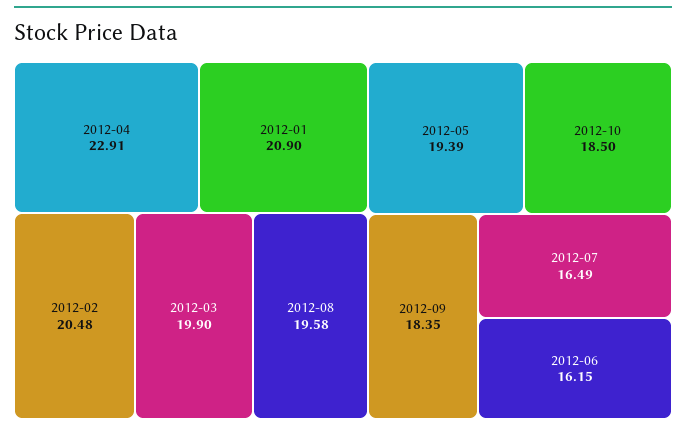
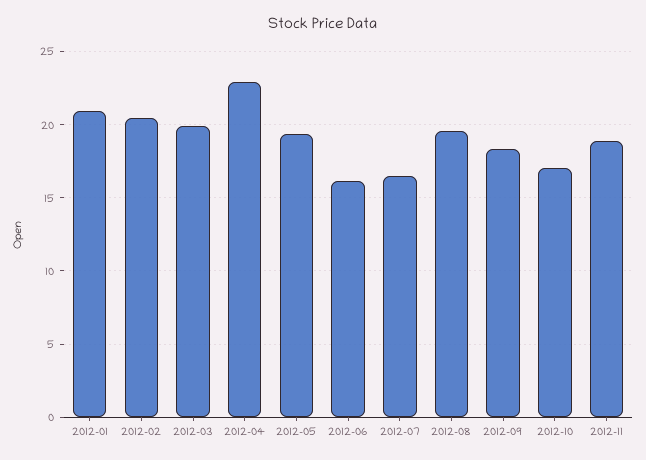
2012-10: 18.5 -> 17
2012-11: none -> 19

